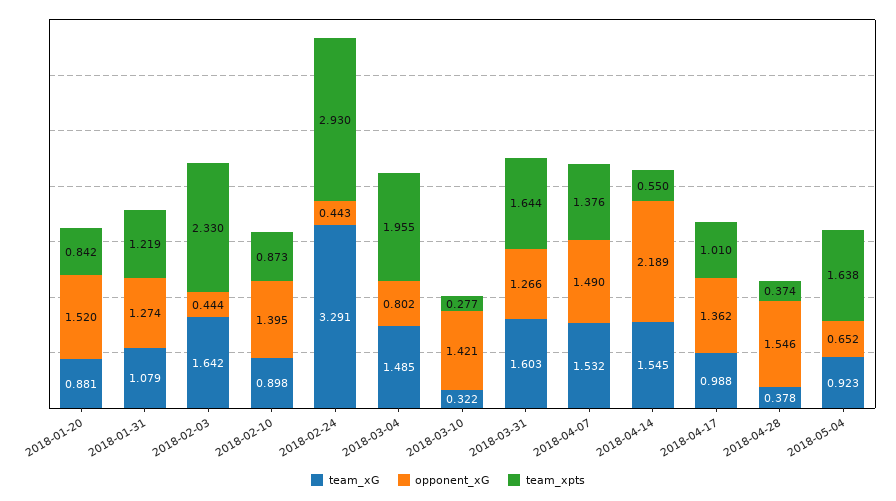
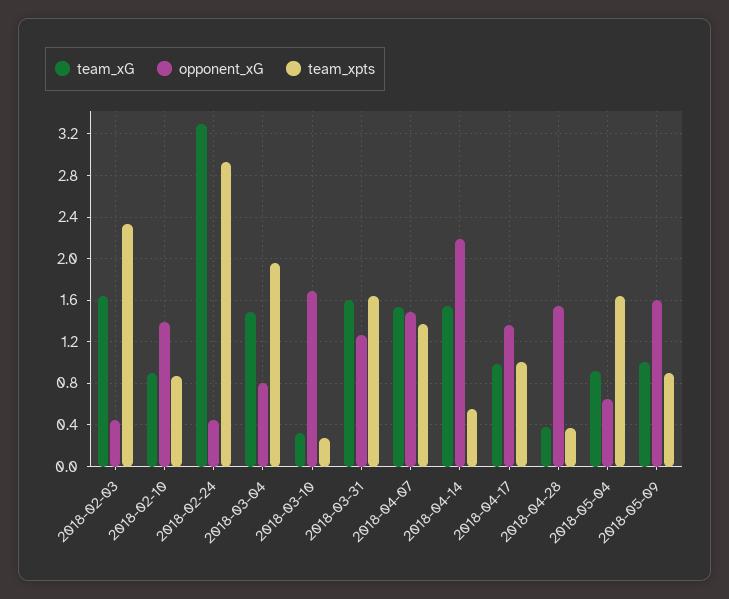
team_xG, 2018-01-20: 0.881 -> none
opponent_xG, 2018-01-20: 1.52 -> none
team_xpts, 2018-01-20: 0.842 -> none
team_xG, 2018-01-31: 1.079 -> none
opponent_xG, 2018-01-31: 1.274 -> none
team_xpts, 2018-01-31: 1.219 -> none
opponent_xG, 2018-03-10: 1.421 -> 1.7
team_xG, 2018-05-09: none -> 1
opponent_xG, 2018-05-09: none -> 1.6
team_xpts, 2018-05-09: none -> 0.9

